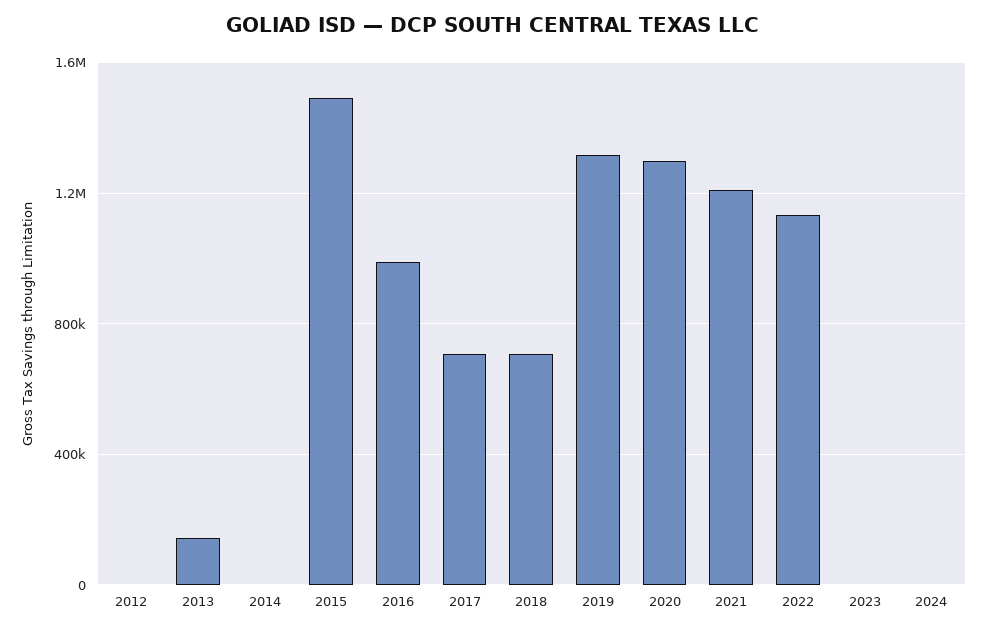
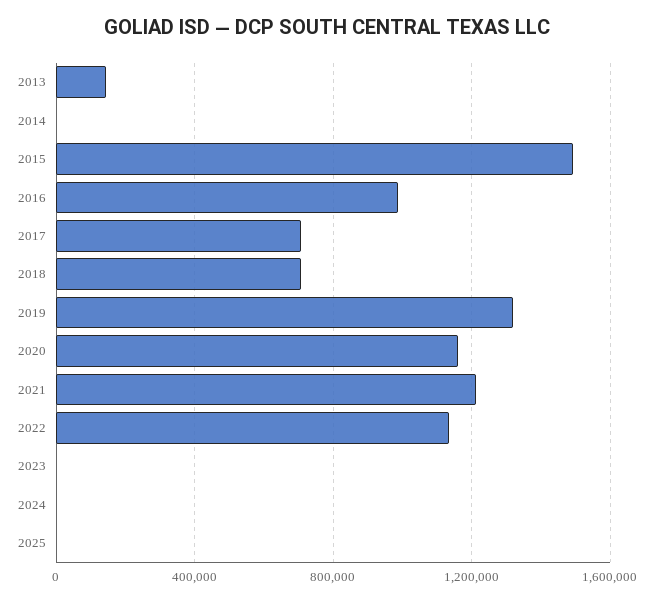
2012: 0 -> none
2020: 1300000 -> 1150000
2025: none -> 0

